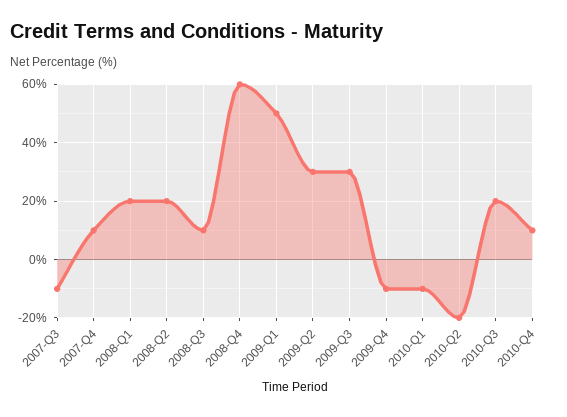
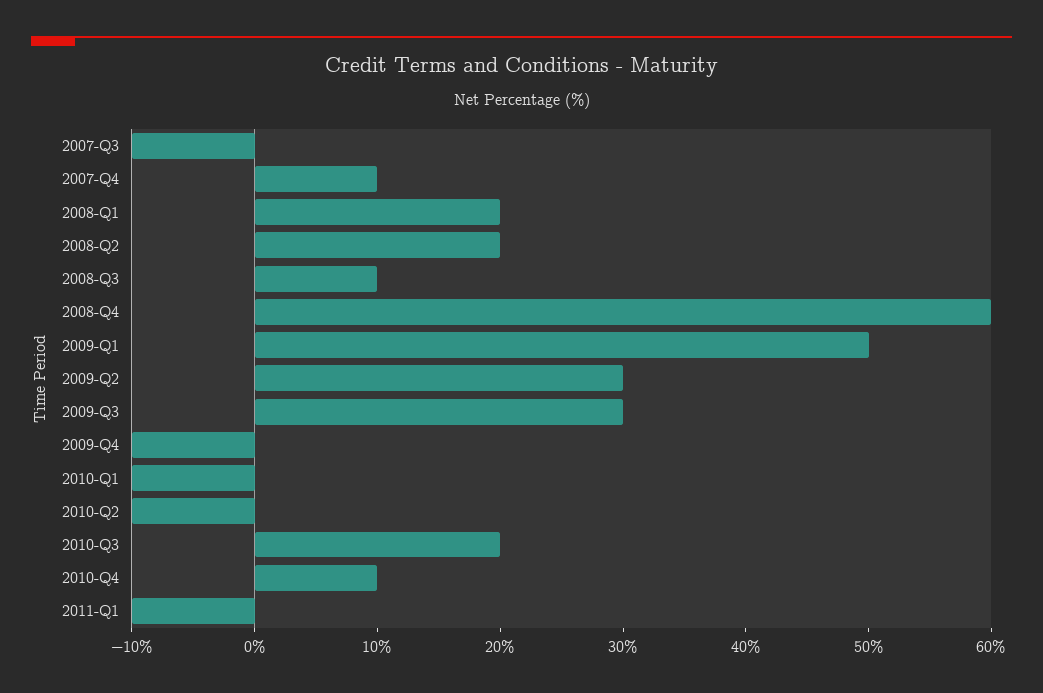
2010-Q2: -20 -> -10
2011-Q1: none -> -10

